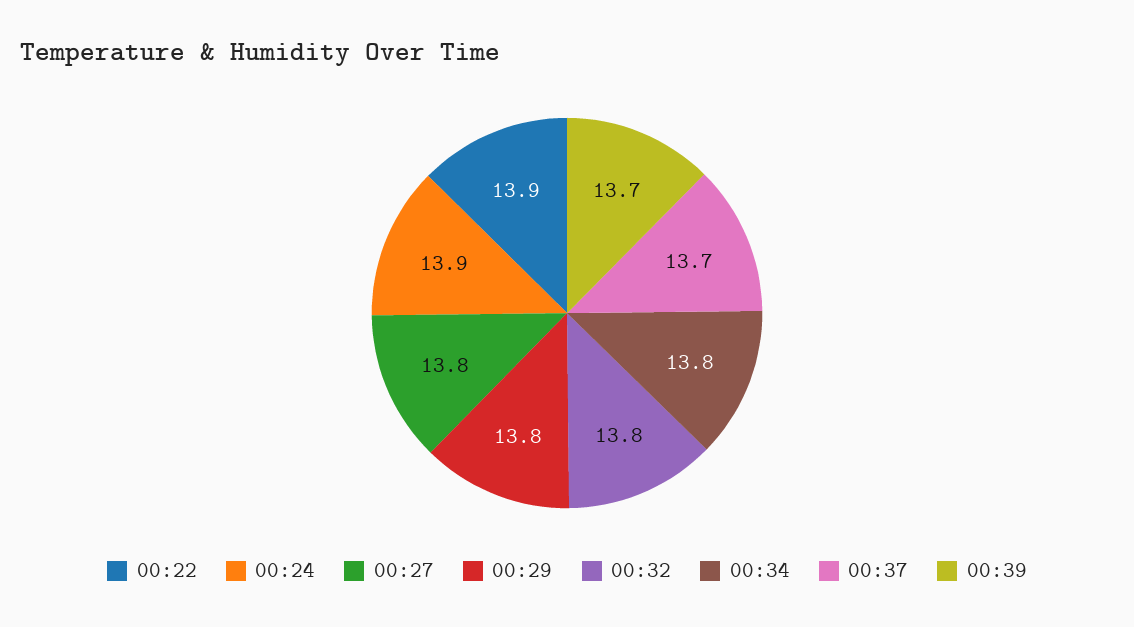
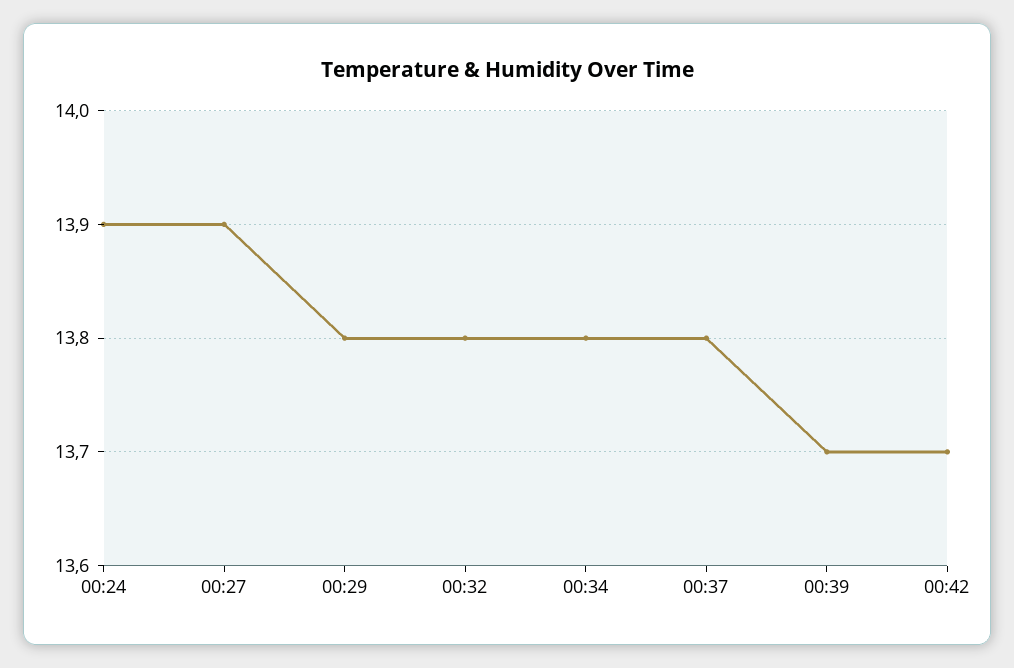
00:22: 13.9 -> none
00:27: 13.8 -> 13.9
00:37: 13.7 -> 13.8
00:42: none -> 13.7

